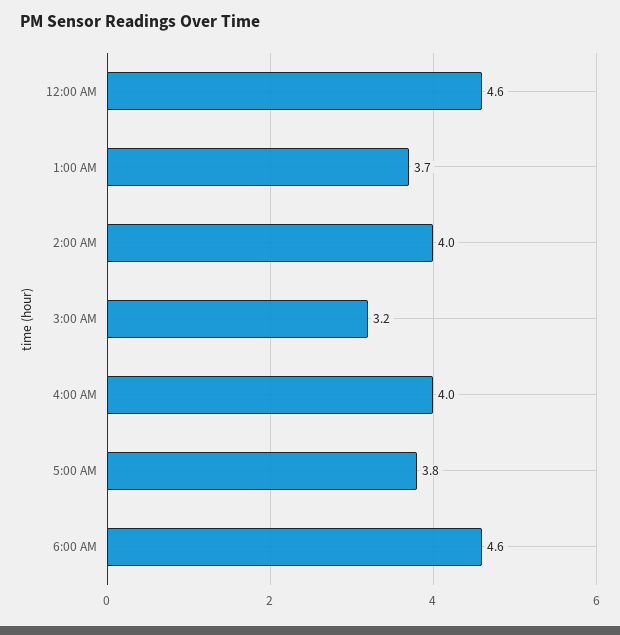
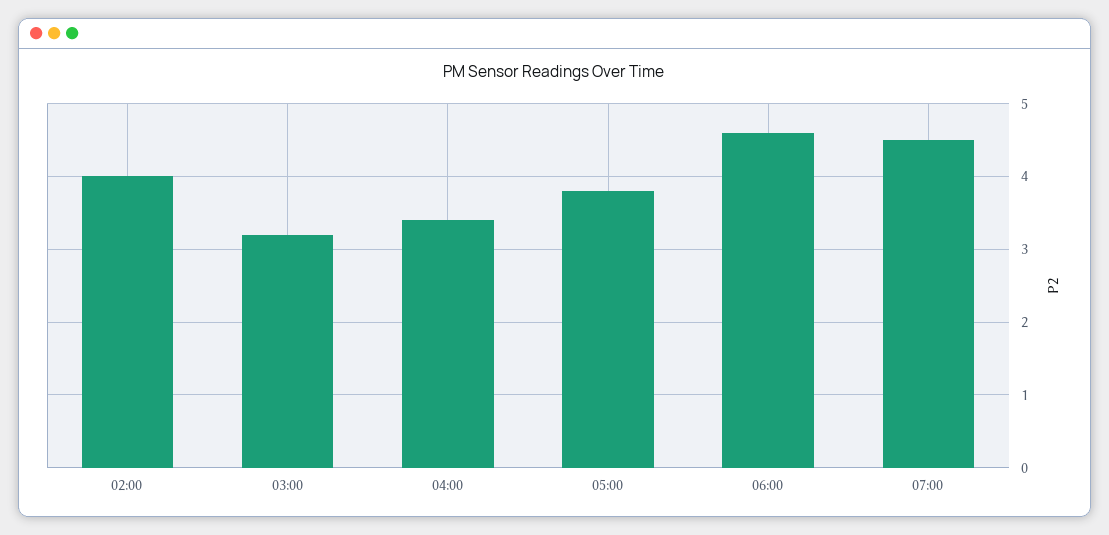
12:00 AM: 4.6 -> none
1:00 AM: 3.7 -> none
4:00 AM: 4 -> 3.4
07:00: none -> 4.5

